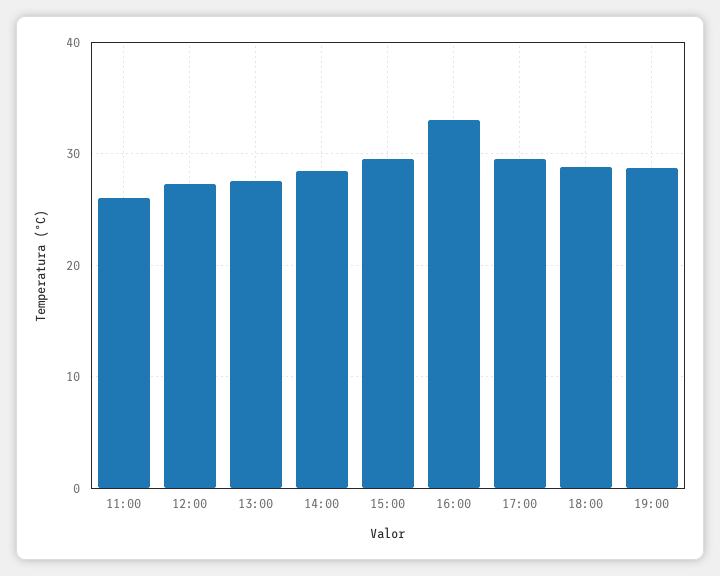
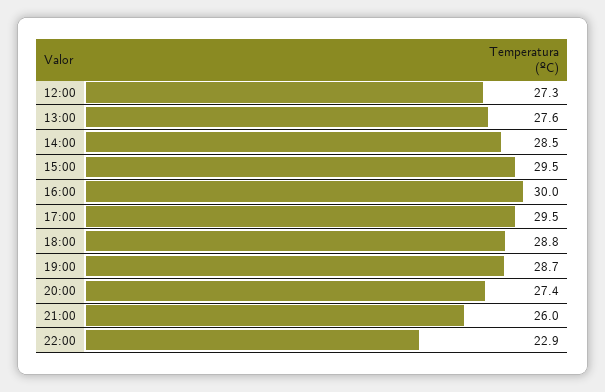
11:00: 26 -> none
16:00: 33 -> 30
20:00: none -> 27.4
21:00: none -> 26
22:00: none -> 22.9

